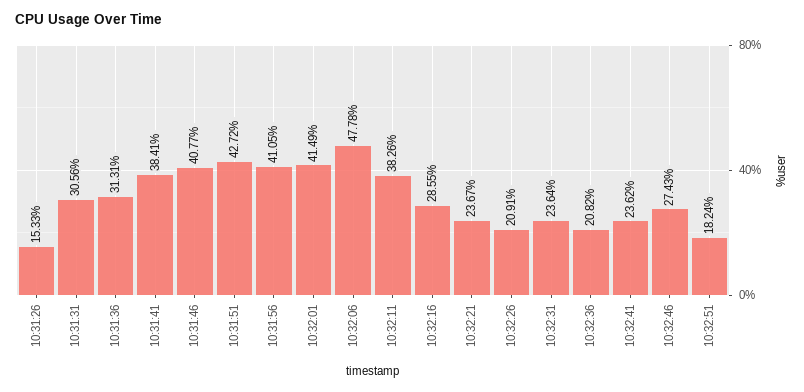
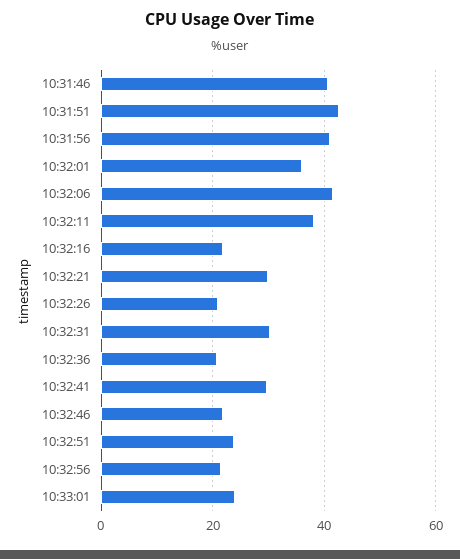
10:31:26: 15.33 -> none
10:31:31: 30.56 -> none
10:31:36: 31.31 -> none
10:31:41: 38.41 -> none
10:32:01: 41.49 -> 36
10:32:06: 47.78 -> 42
10:32:16: 28.55 -> 22
10:32:21: 23.67 -> 30
10:32:31: 23.64 -> 30
10:32:41: 23.62 -> 30
10:32:46: 27.43 -> 22
10:32:51: 18.24 -> 24
10:32:56: none -> 22
10:33:01: none -> 24

